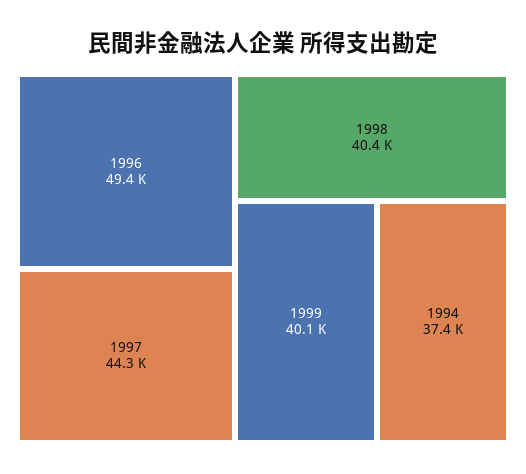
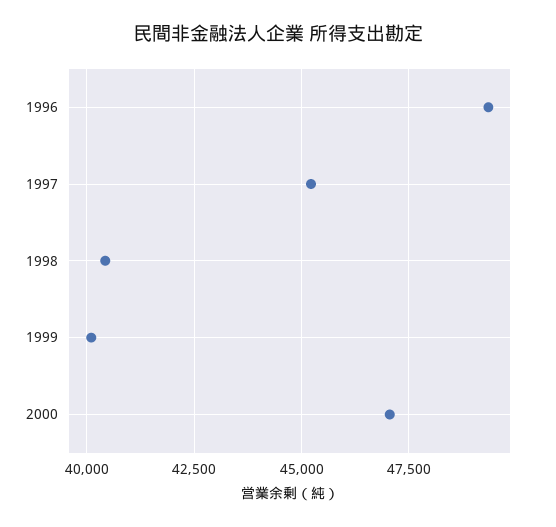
1997: 44300 -> 45250
1994: 37400 -> none
2000: none -> 47000

